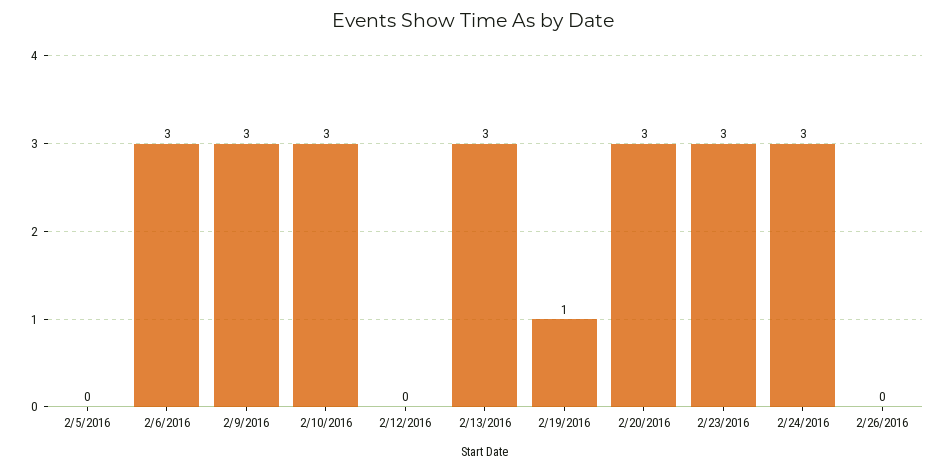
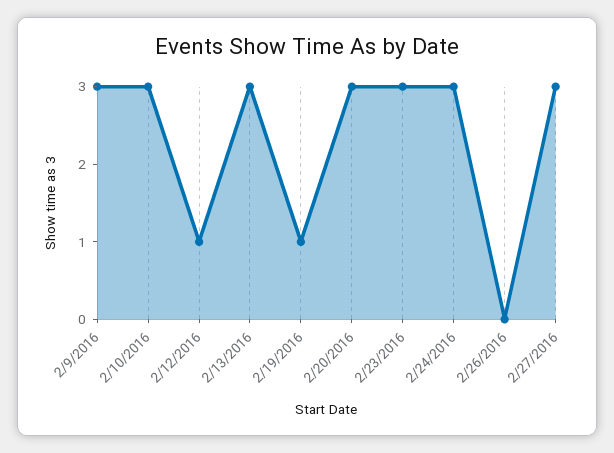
2/5/2016: 0 -> none
2/6/2016: 3 -> none
2/12/2016: 0 -> 1
2/27/2016: none -> 3

